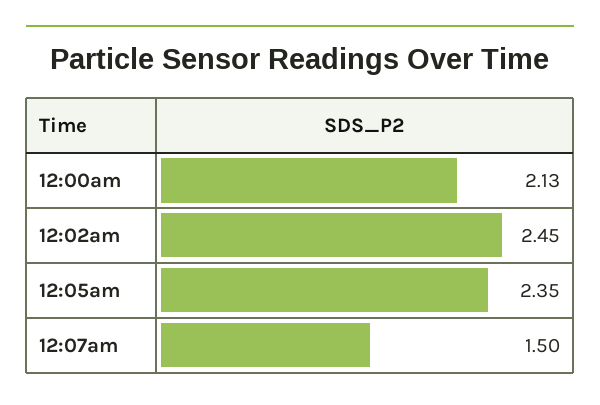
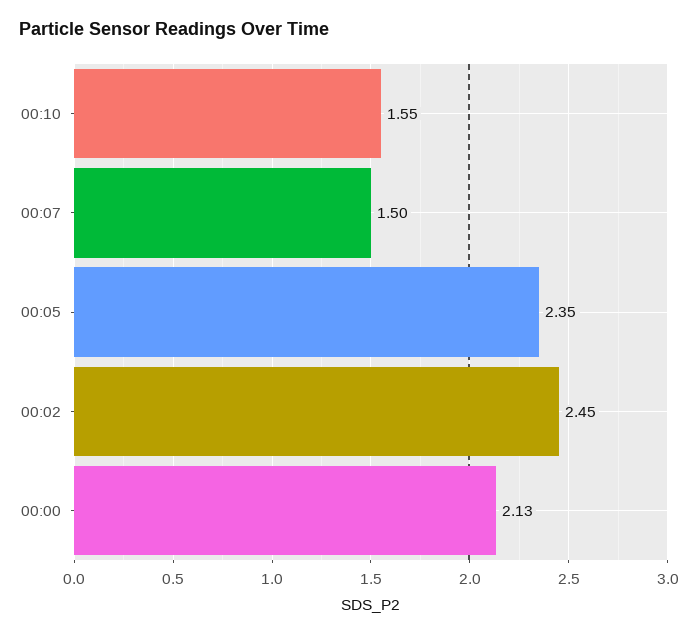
00:10: none -> 1.55

